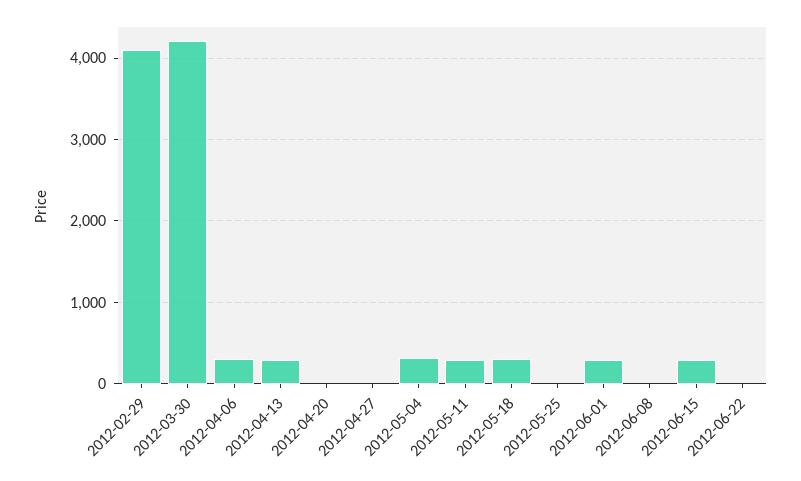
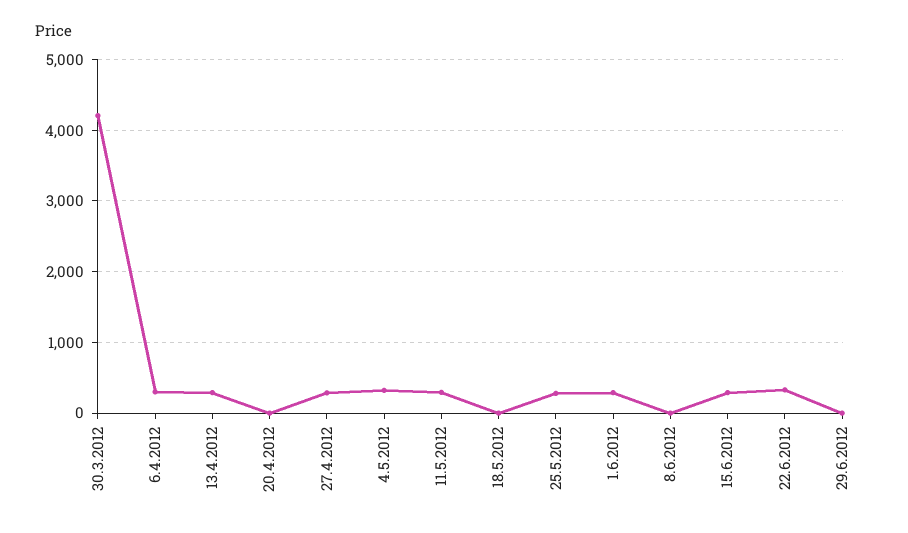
2012-02-29: 4100 -> none
2012-04-27: 0 -> 300
2012-05-18: 300 -> 0
2012-05-25: 0 -> 300
2012-06-22: 0 -> 300
29.6.2012: none -> 0

